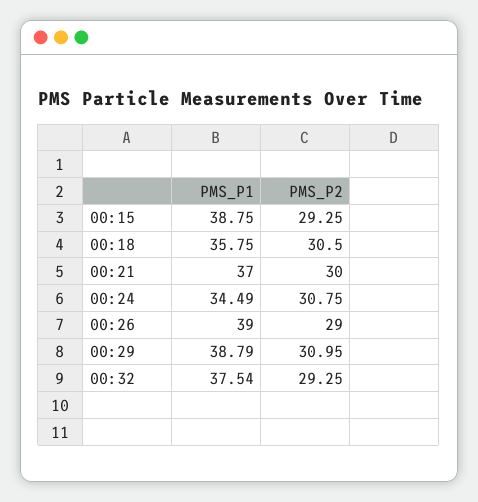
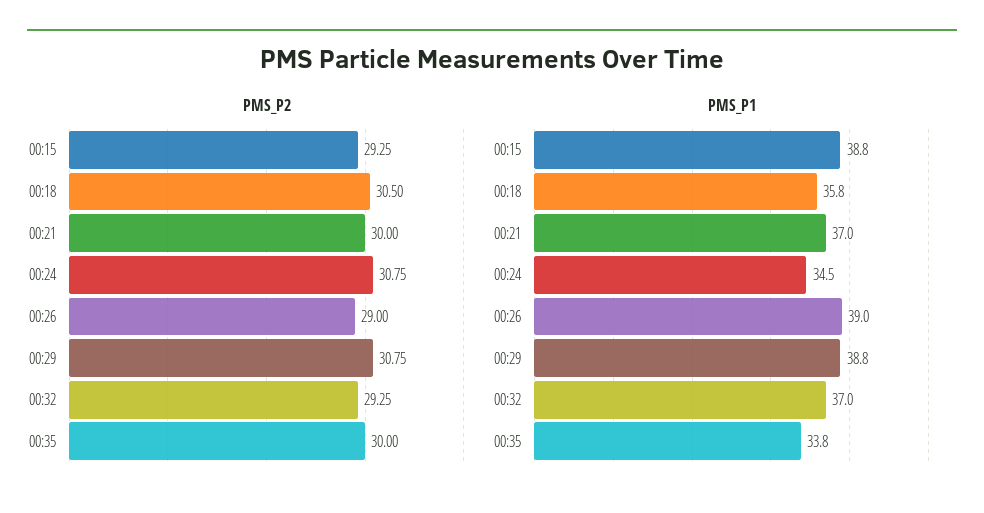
PMS_P2, 00:29: 30.95 -> 30.75
PMS_P1, 00:32: 37.54 -> 37
PMS_P2, 00:35: none -> 30
PMS_P1, 00:35: none -> 33.8

